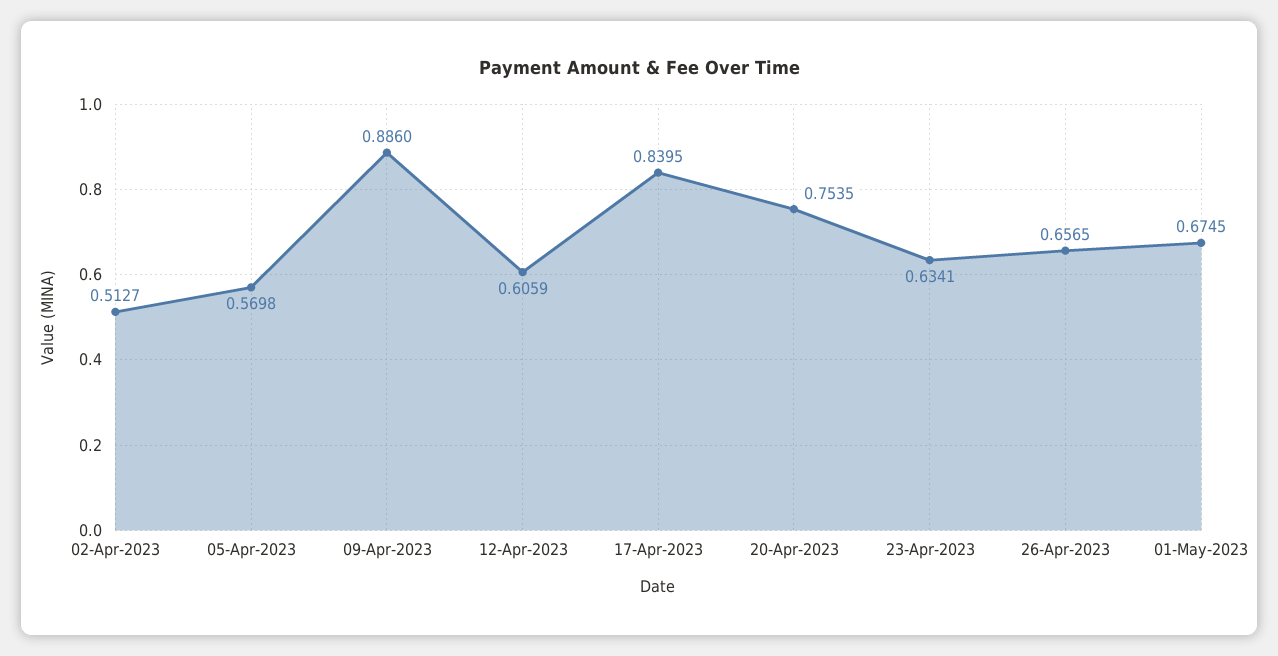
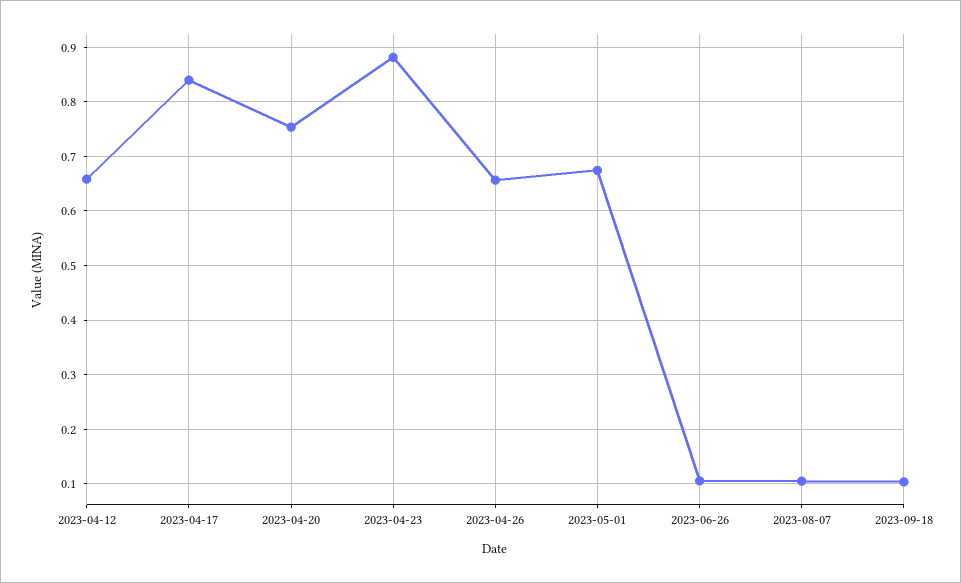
02-Apr-2023: 0.5127 -> none
05-Apr-2023: 0.5698 -> none
09-Apr-2023: 0.886 -> none
12-Apr-2023: 0.6059 -> 0.66
23-Apr-2023: 0.6341 -> 0.88
2023-06-26: none -> 0.1
2023-08-07: none -> 0.1
2023-09-18: none -> 0.1

